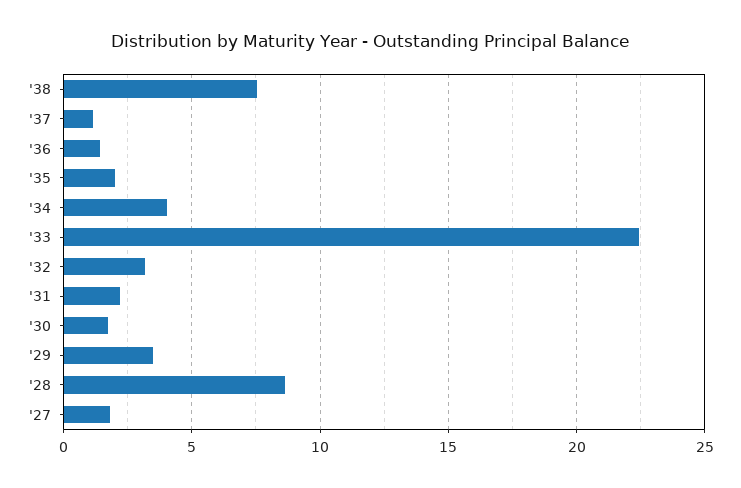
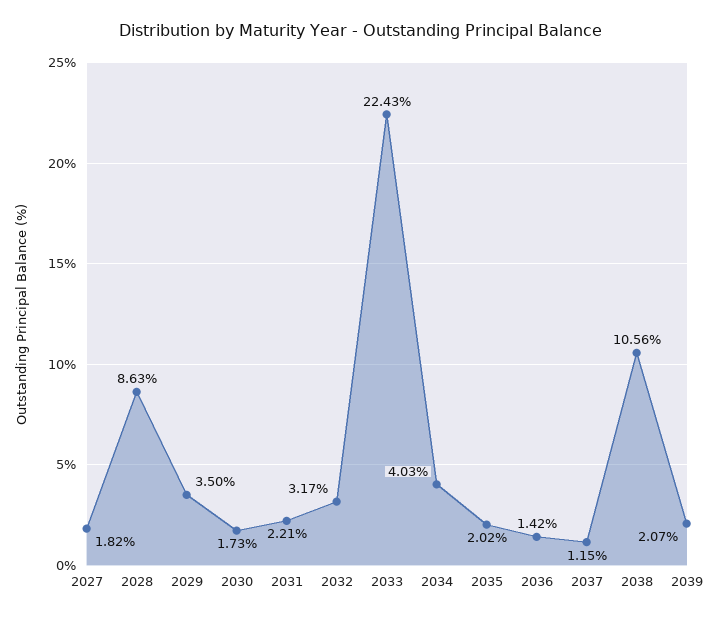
'38: 7.5 -> 10.56
2039: none -> 2.07

